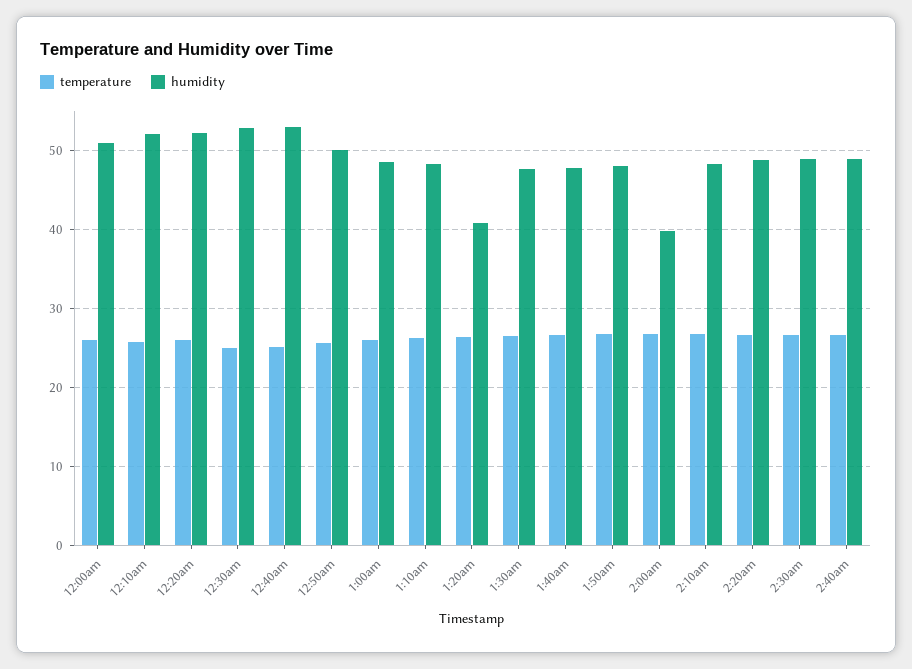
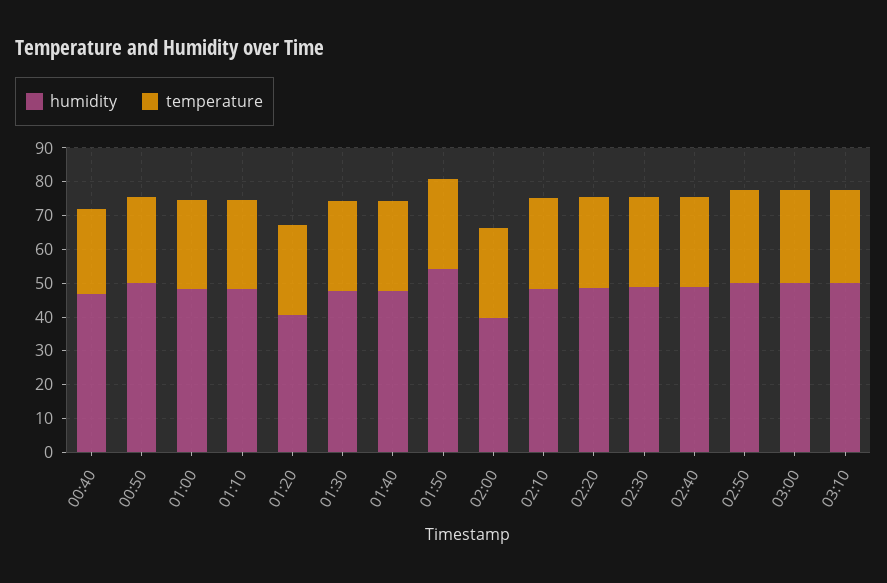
temperature, 12:00am: 26 -> none
humidity, 12:00am: 51 -> none
temperature, 12:10am: 26 -> none
humidity, 12:10am: 52 -> none
temperature, 12:20am: 26 -> none
humidity, 12:20am: 52 -> none
temperature, 12:30am: 25 -> none
humidity, 12:30am: 53 -> none
humidity, 12:40am: 53 -> 47.5
humidity, 1:50am: 48 -> 55
humidity, 02:50: none -> 50
temperature, 02:50: none -> 27.5
humidity, 03:00: none -> 50
temperature, 03:00: none -> 27.5
humidity, 03:10: none -> 50
temperature, 03:10: none -> 27.5

